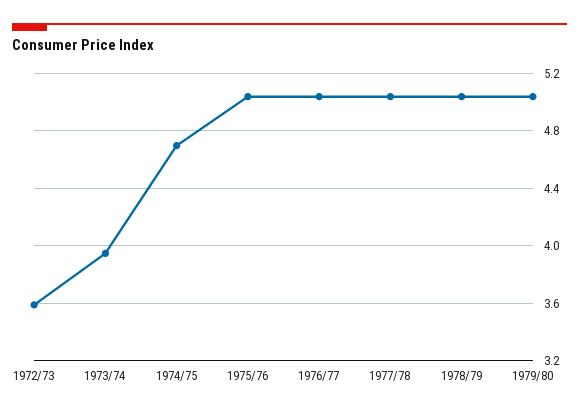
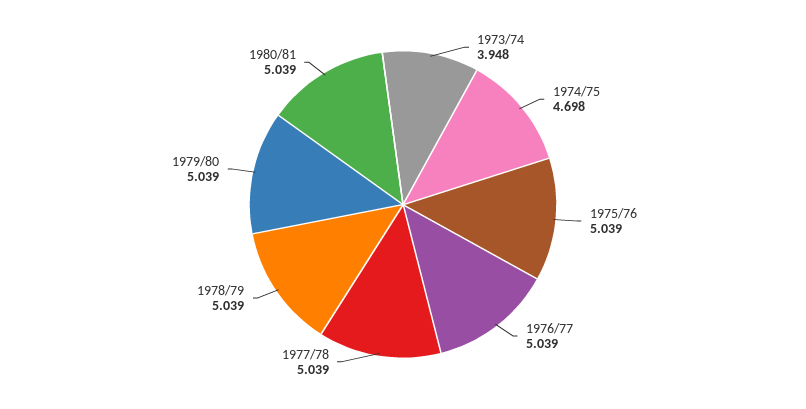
1972/73: 3.6 -> none
1980/81: none -> 5.039

